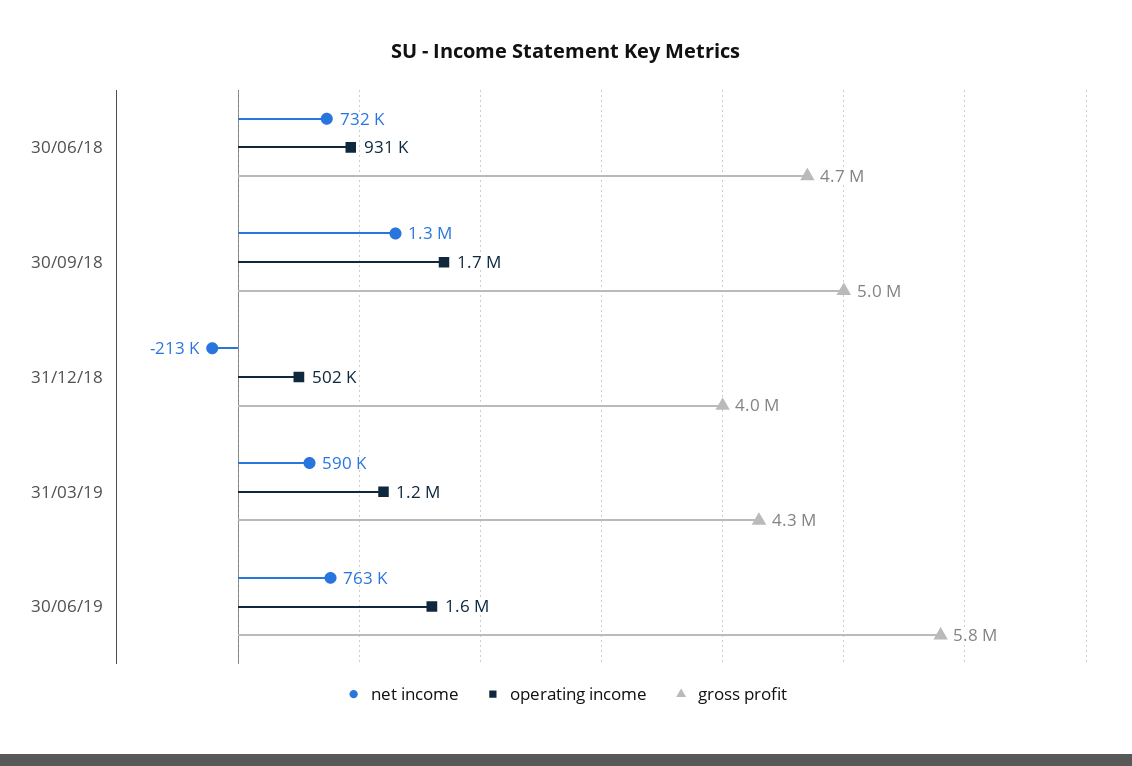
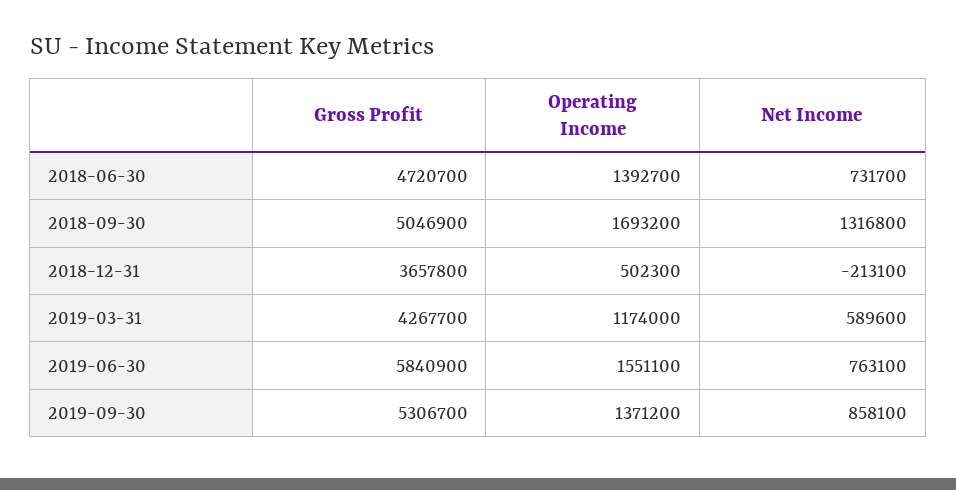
operating income, 30/06/18: 931000 -> 1392700
gross profit, 31/12/18: 4000000 -> 3657800
gross profit, 2019-09-30: none -> 5306700
operating income, 2019-09-30: none -> 1371200
net income, 2019-09-30: none -> 858100

